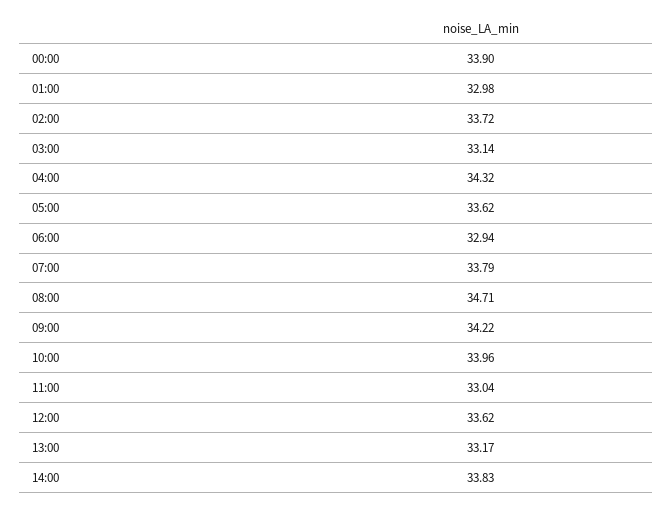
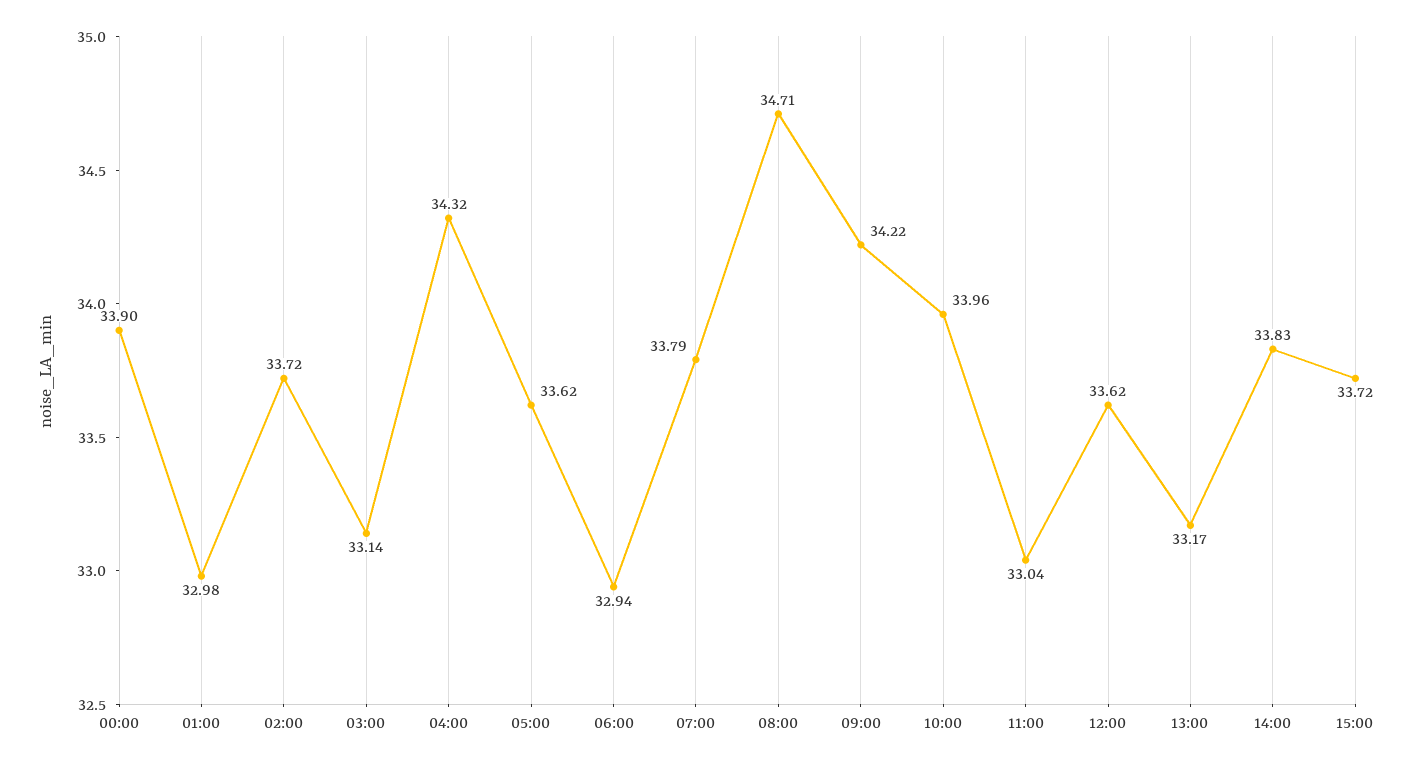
15:00: none -> 33.72

